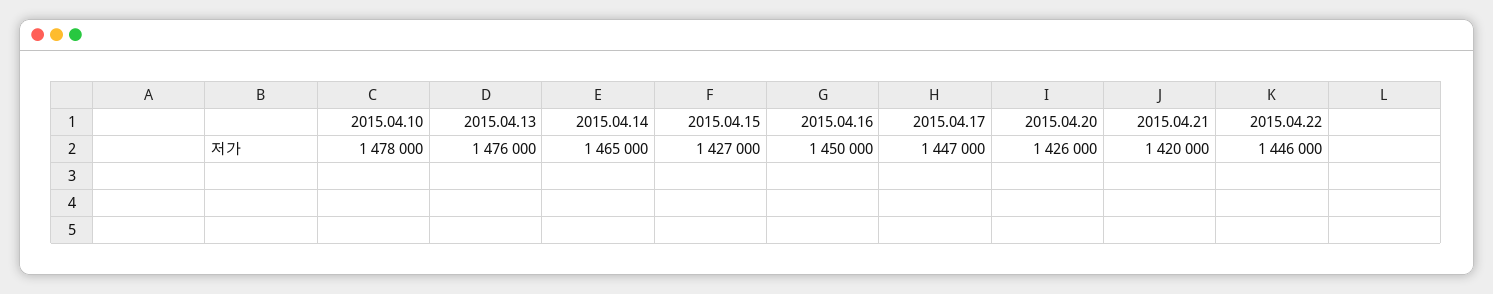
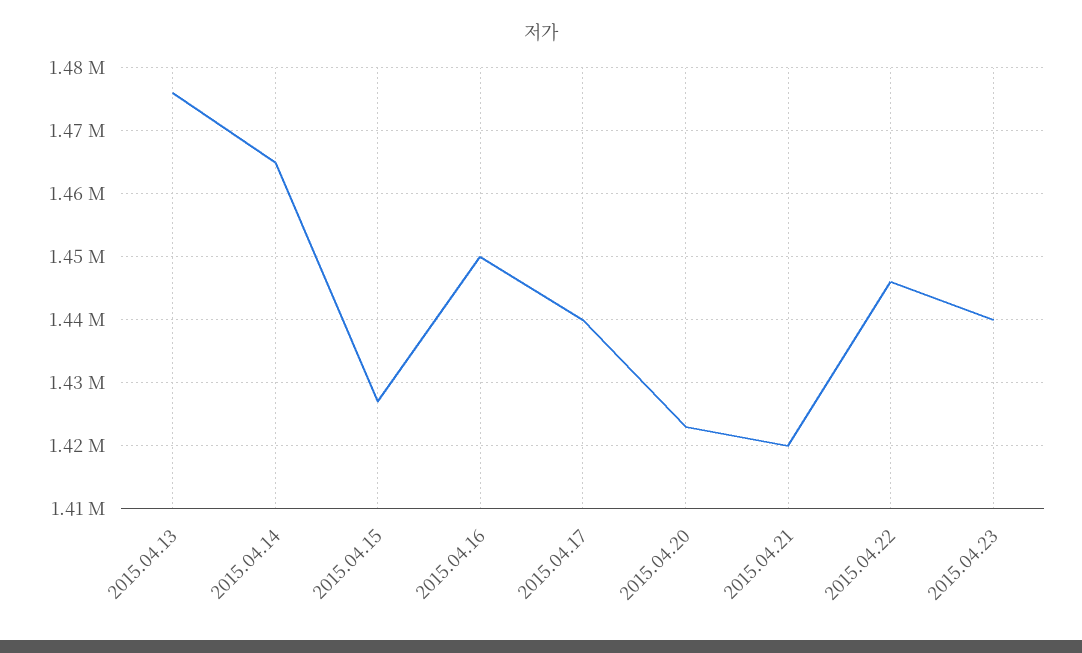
2015.04.10: 1478000 -> none
2015.04.17: 1447000 -> 1440000
2015.04.20: 1426000 -> 1423000
2015.04.23: none -> 1440000

